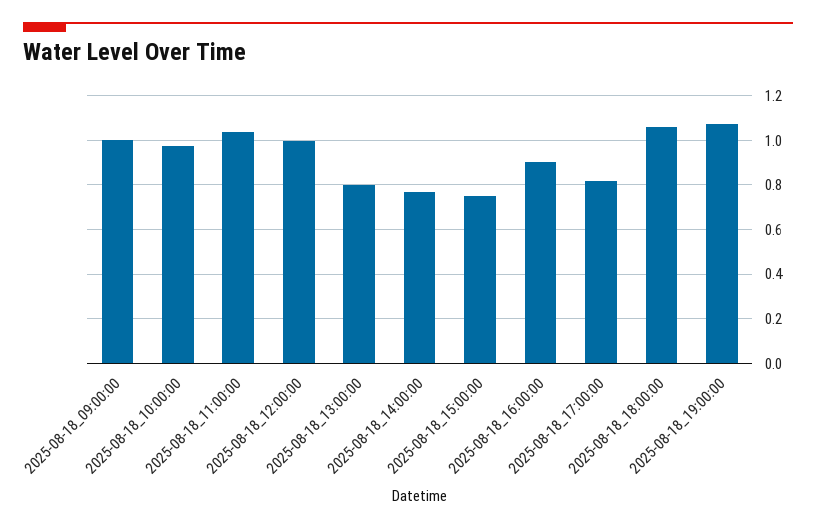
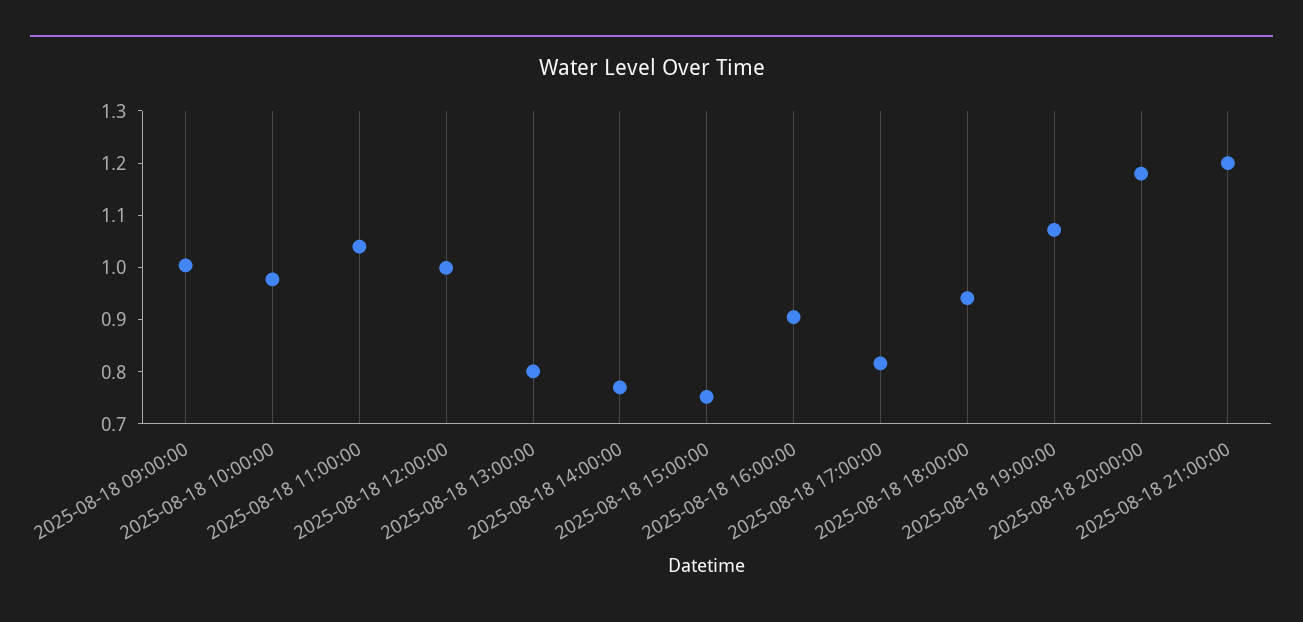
2025-08-18_18:00:00: 1.05 -> 0.94
2025-08-18 20:00:00: none -> 1.18
2025-08-18 21:00:00: none -> 1.2

